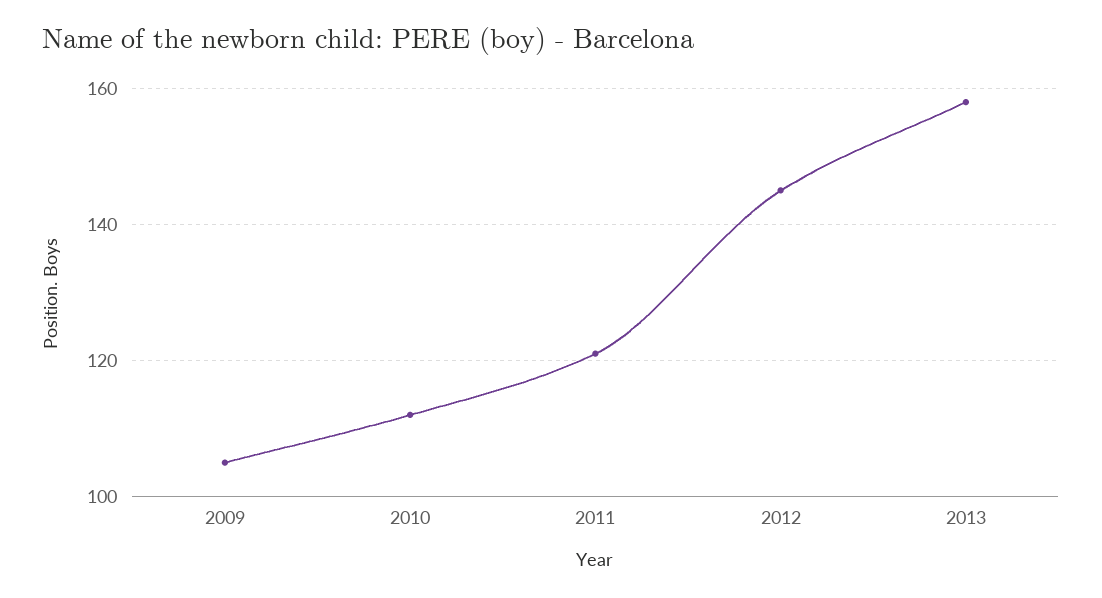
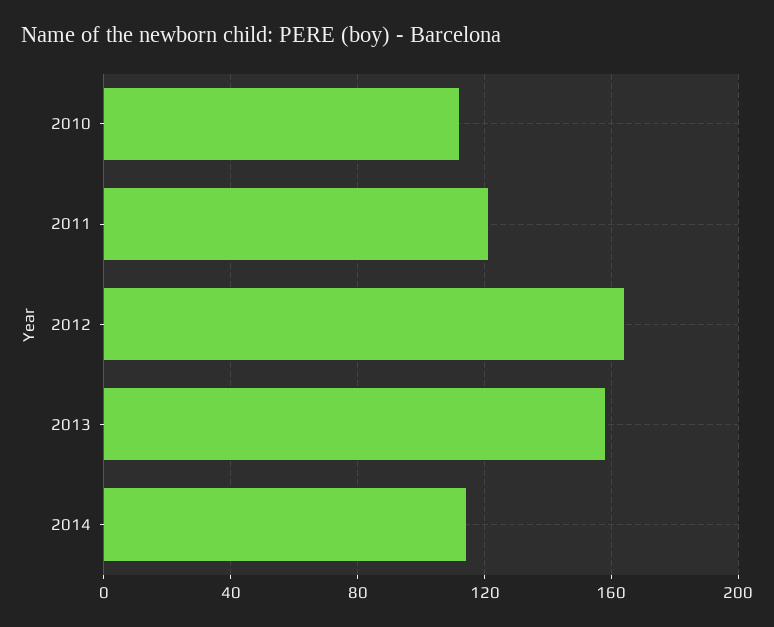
2009: 105 -> none
2012: 145 -> 165
2014: none -> 115

